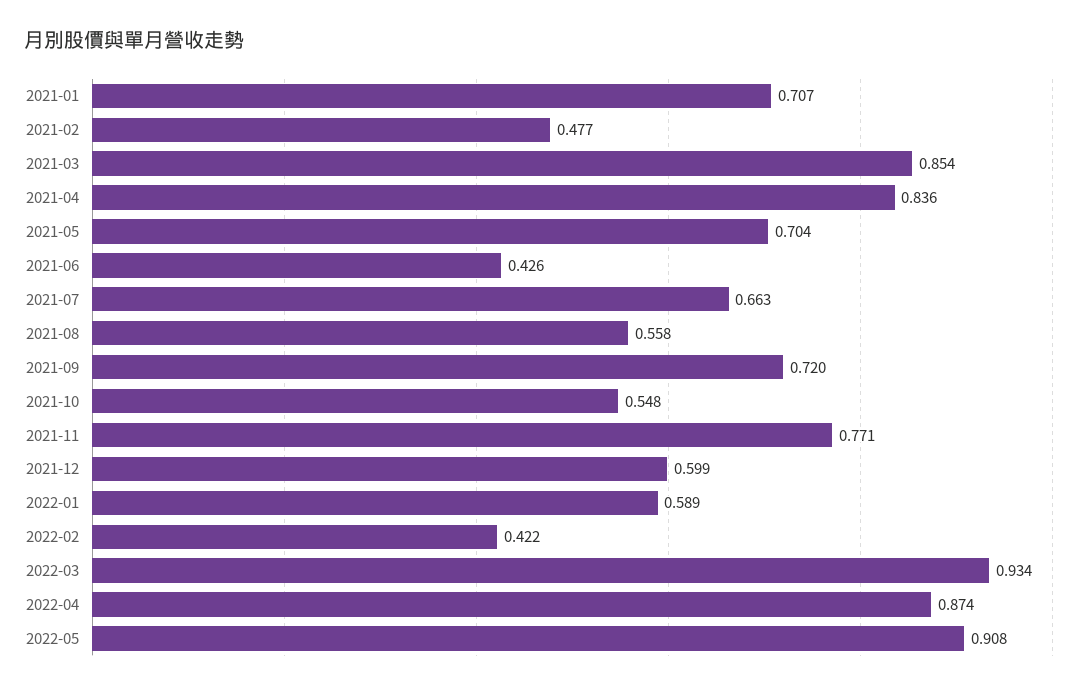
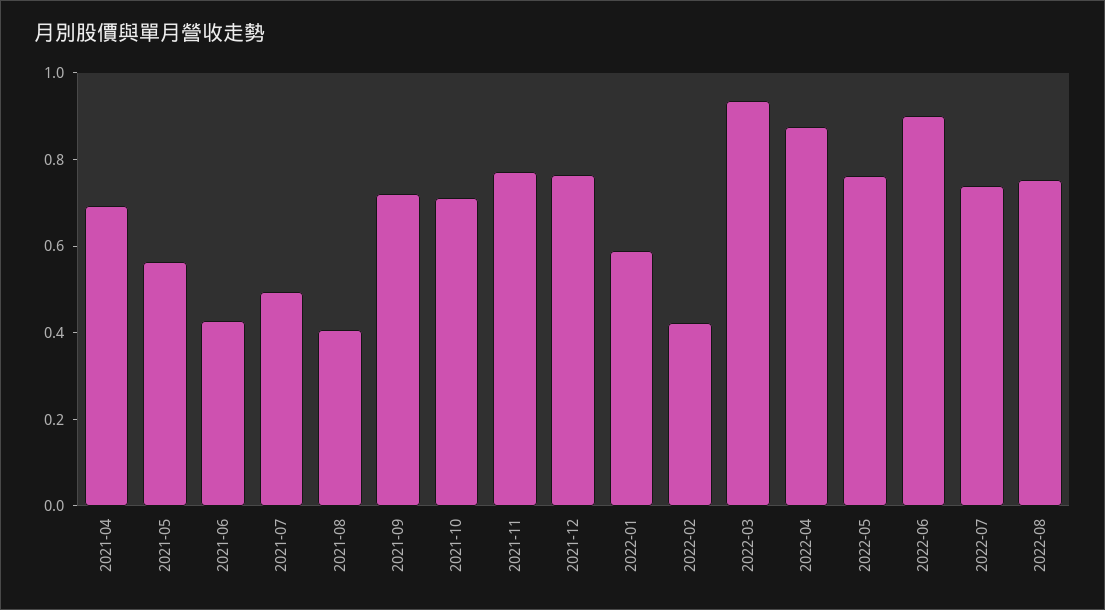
2021-01: 0.707 -> none
2021-02: 0.477 -> none
2021-03: 0.854 -> none
2021-04: 0.836 -> 0.7
2021-05: 0.704 -> 0.55
2021-07: 0.663 -> 0.5
2021-08: 0.558 -> 0.4
2021-10: 0.548 -> 0.7
2021-12: 0.599 -> 0.75
2022-05: 0.908 -> 0.75
2022-06: none -> 0.9
2022-07: none -> 0.75
2022-08: none -> 0.75

